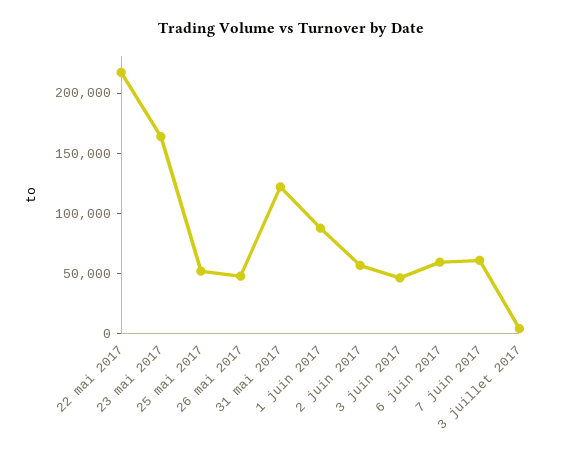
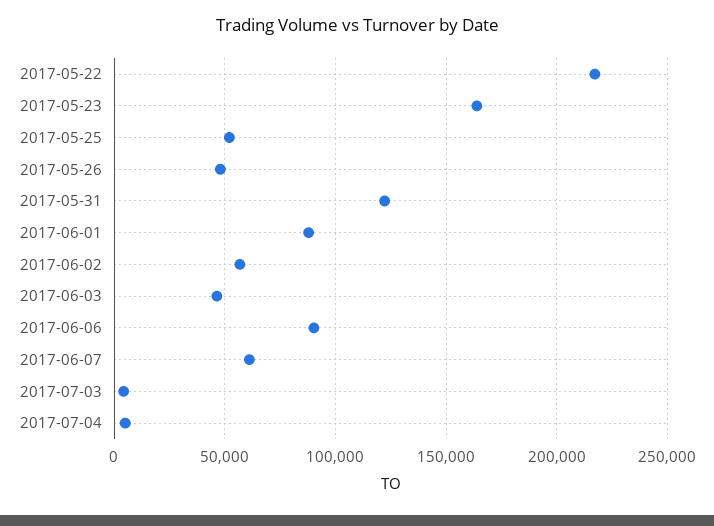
6 juin 2017: 60000 -> 90000
2017-07-04: none -> 5000

